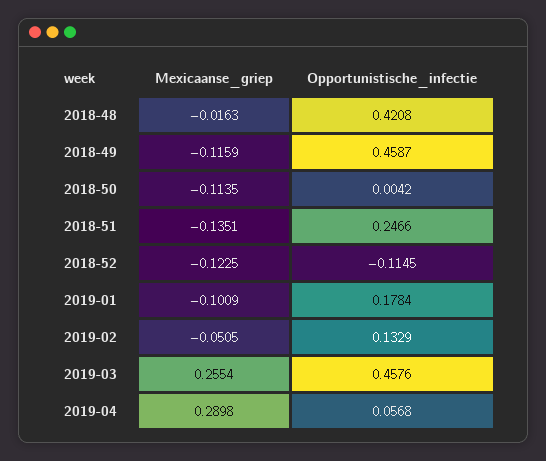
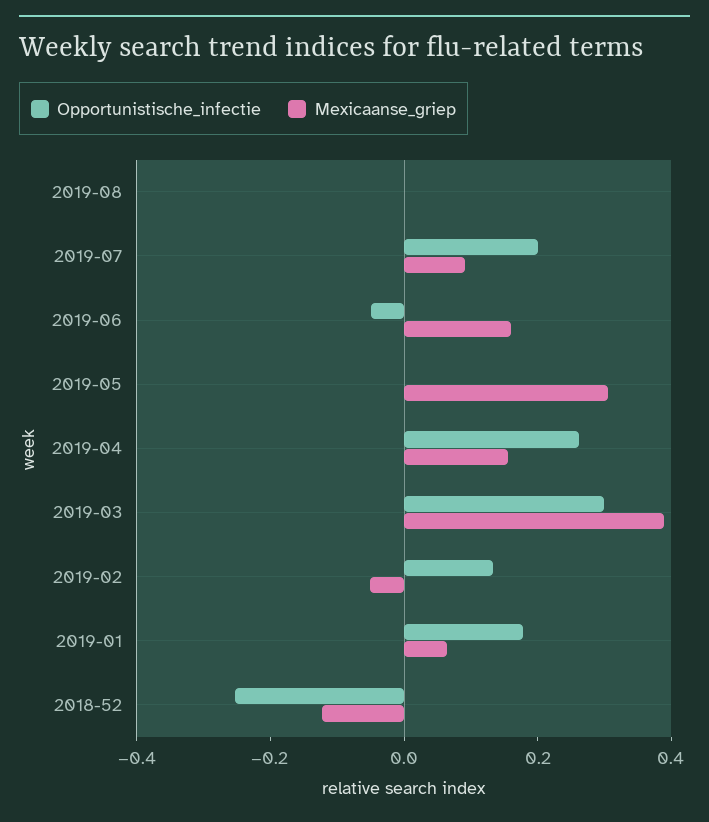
Mexicaanse_griep, 2018-48: -0.0163 -> none
Opportunistische_infectie, 2018-48: 0.4208 -> none
Mexicaanse_griep, 2018-49: -0.1159 -> none
Opportunistische_infectie, 2018-49: 0.4587 -> none
Mexicaanse_griep, 2018-50: -0.1135 -> none
Opportunistische_infectie, 2018-50: 0.0042 -> none
Mexicaanse_griep, 2018-51: -0.1351 -> none
Opportunistische_infectie, 2018-51: 0.2466 -> none
Opportunistische_infectie, 2018-52: -0.1145 -> -0.25
Mexicaanse_griep, 2019-01: -0.1009 -> 0.05
Mexicaanse_griep, 2019-03: 0.2554 -> 0.4
Opportunistische_infectie, 2019-03: 0.4576 -> 0.3
Mexicaanse_griep, 2019-04: 0.2898 -> 0.15
Opportunistische_infectie, 2019-04: 0.0568 -> 0.25
Opportunistische_infectie, 2019-08: none -> 0
Mexicaanse_griep, 2019-08: none -> 0
Opportunistische_infectie, 2019-07: none -> 0.2
Mexicaanse_griep, 2019-07: none -> 0.1
Opportunistische_infectie, 2019-06: none -> -0.05
Mexicaanse_griep, 2019-06: none -> 0.15
Opportunistische_infectie, 2019-05: none -> 0
Mexicaanse_griep, 2019-05: none -> 0.3

